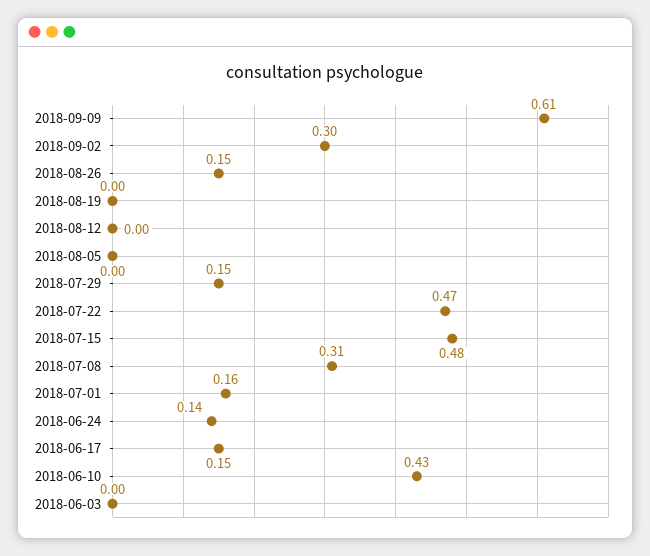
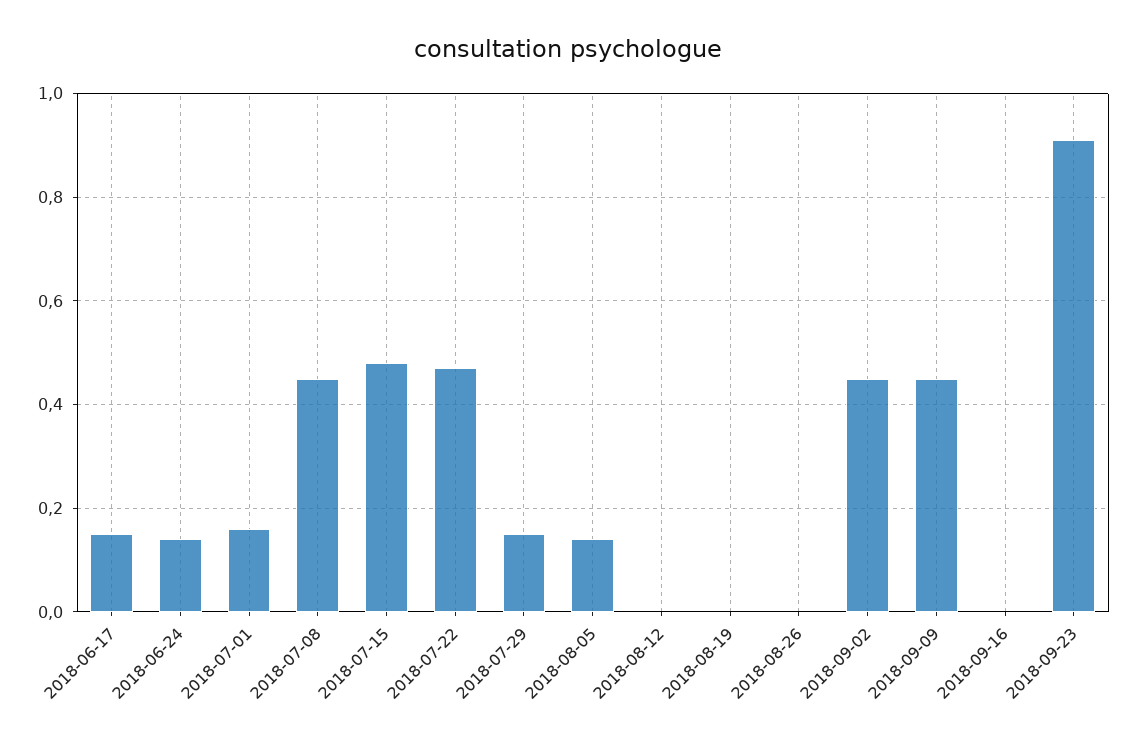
2018-09-09: 0.61 -> 0.45
2018-09-02: 0.3 -> 0.45
2018-08-26: 0.15 -> 0
2018-08-05: 0 -> 0.15
2018-07-08: 0.31 -> 0.45
2018-06-10: 0.43 -> none
2018-06-03: 0 -> none
2018-09-16: none -> 0
2018-09-23: none -> 0.9

